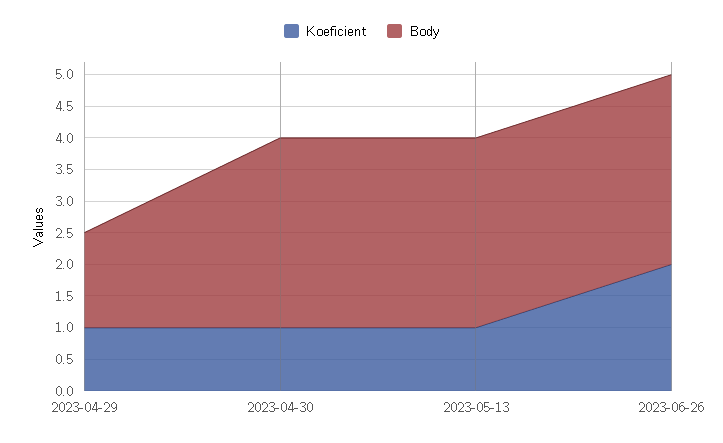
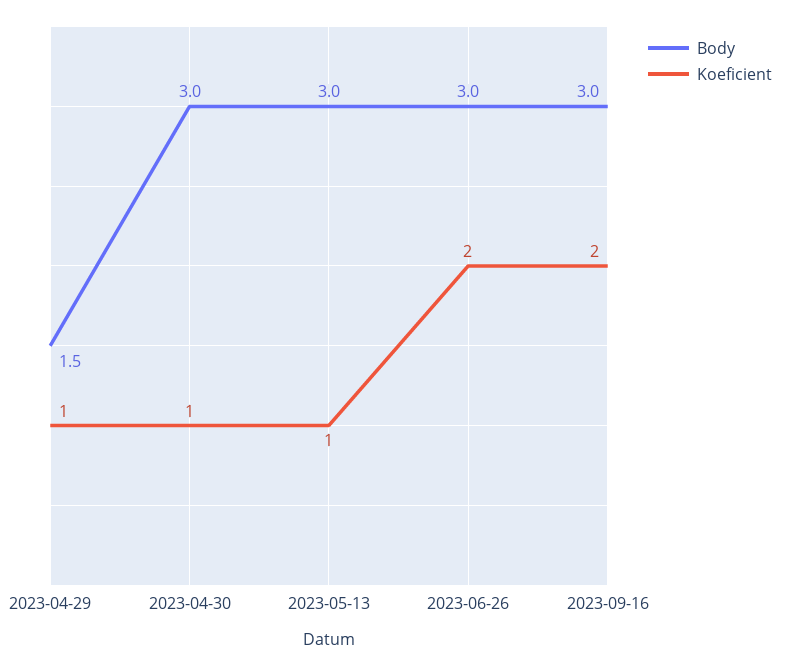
Body, 2023-09-16: none -> 3
Koeficient, 2023-09-16: none -> 2

